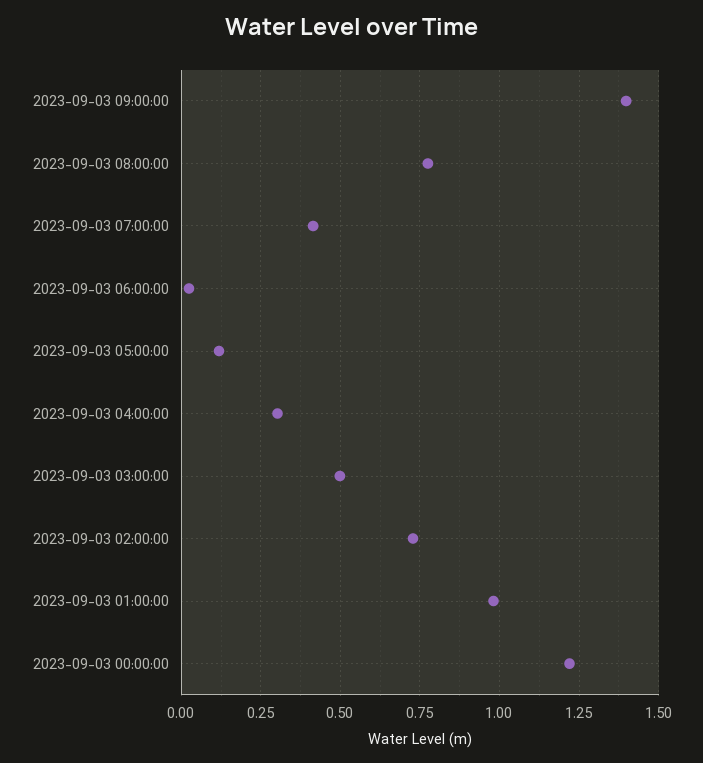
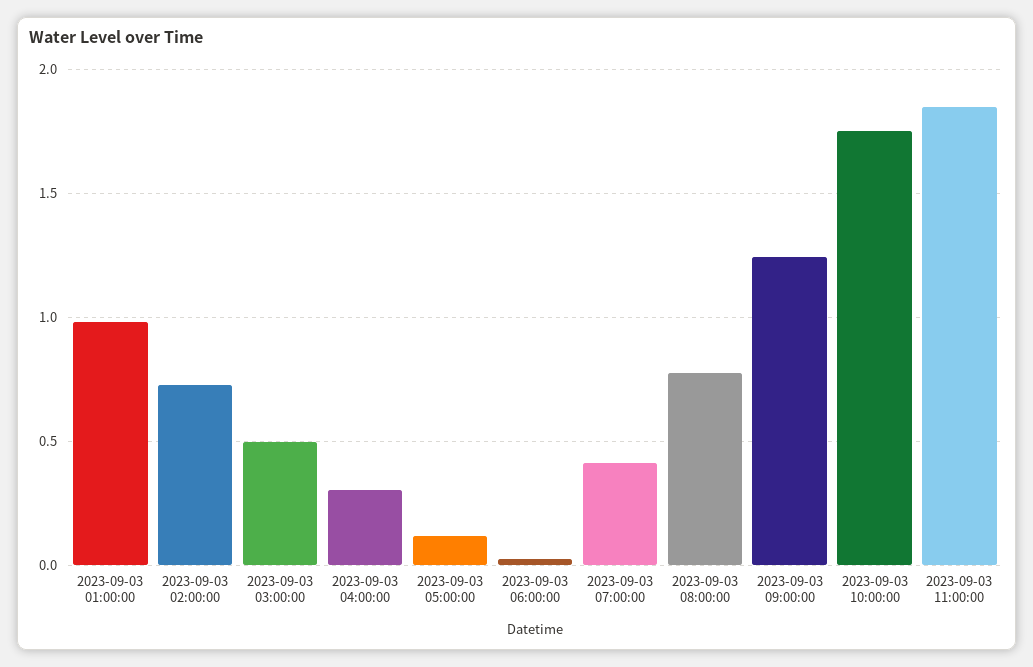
2023-09-03 09:00:00: 1.4 -> 1.25
2023-09-03 00:00:00: 1.225 -> none
2023-09-03 10:00:00: none -> 1.75
2023-09-03 11:00:00: none -> 1.85

